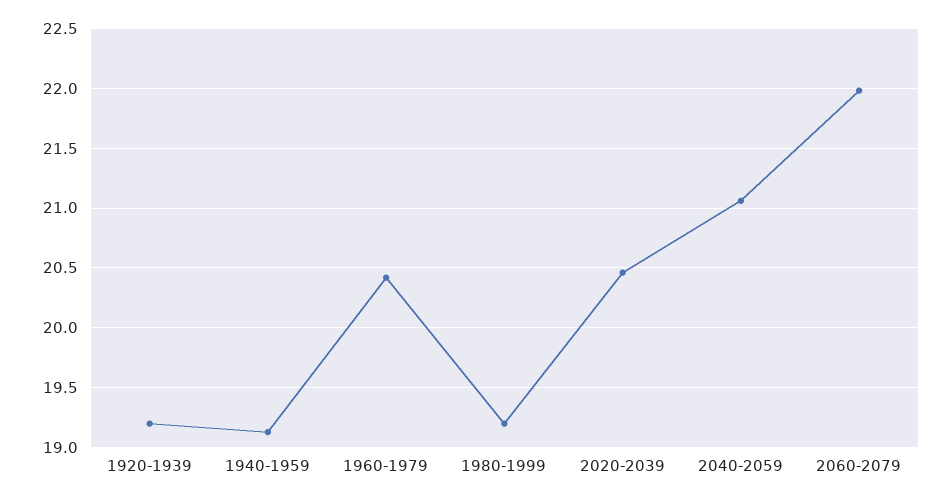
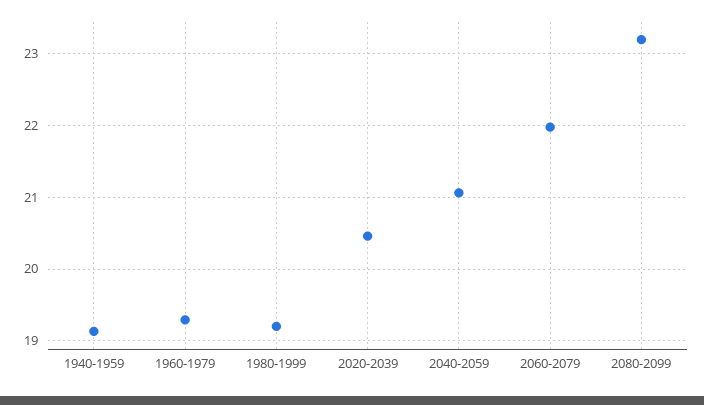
1920-1939: 19.2 -> none
1960-1979: 20.4 -> 19.3
2080-2099: none -> 23.2

